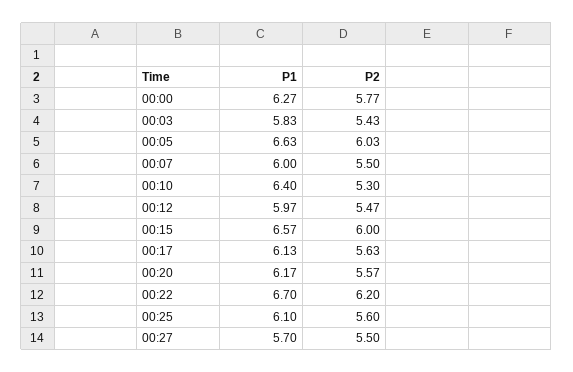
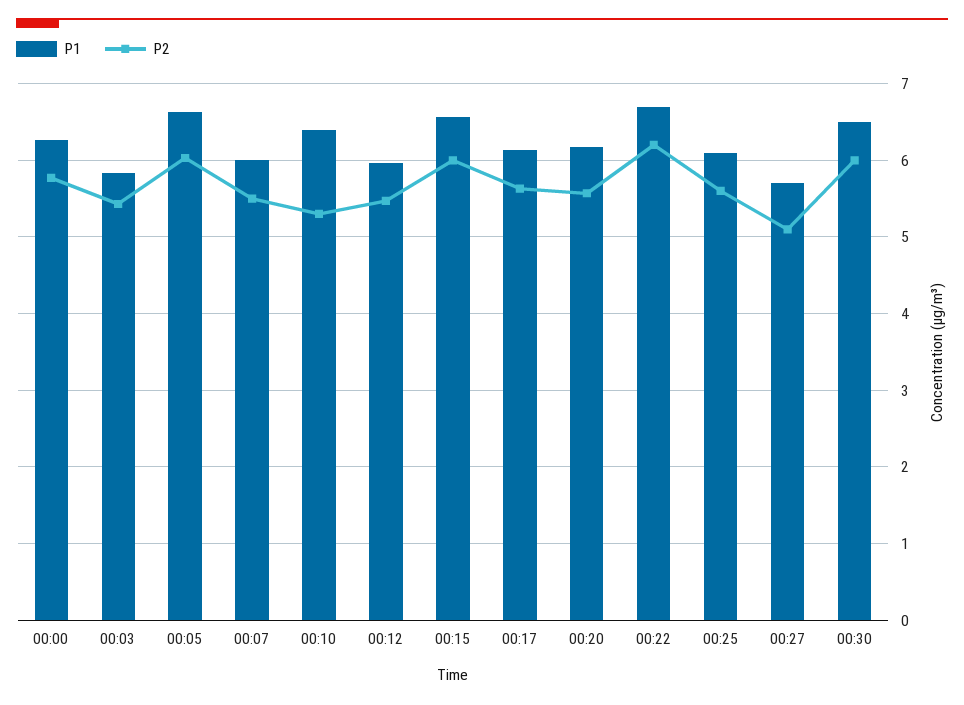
P2, 00:27: 5.5 -> 5.1
P1, 00:30: none -> 6.5
P2, 00:30: none -> 6

